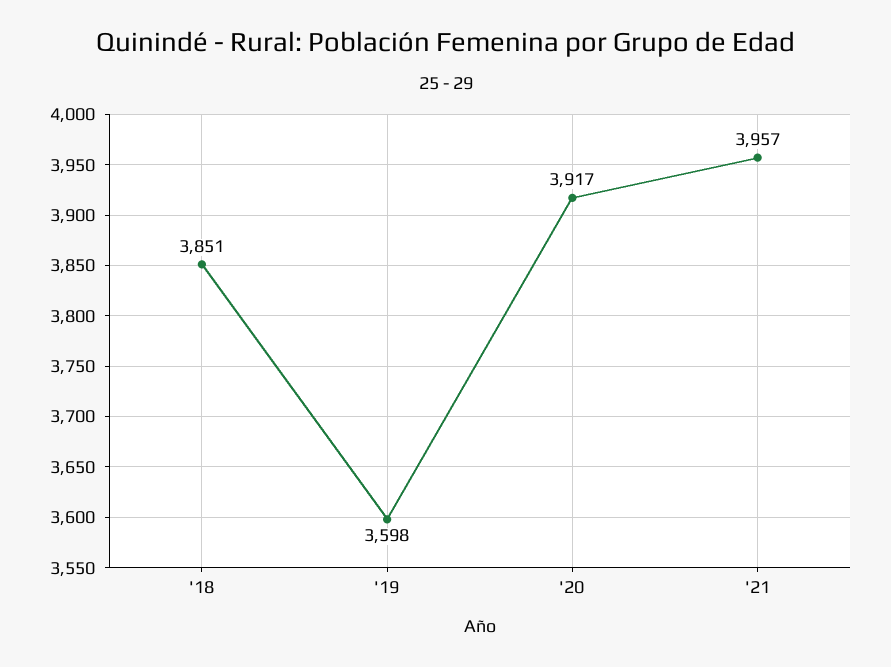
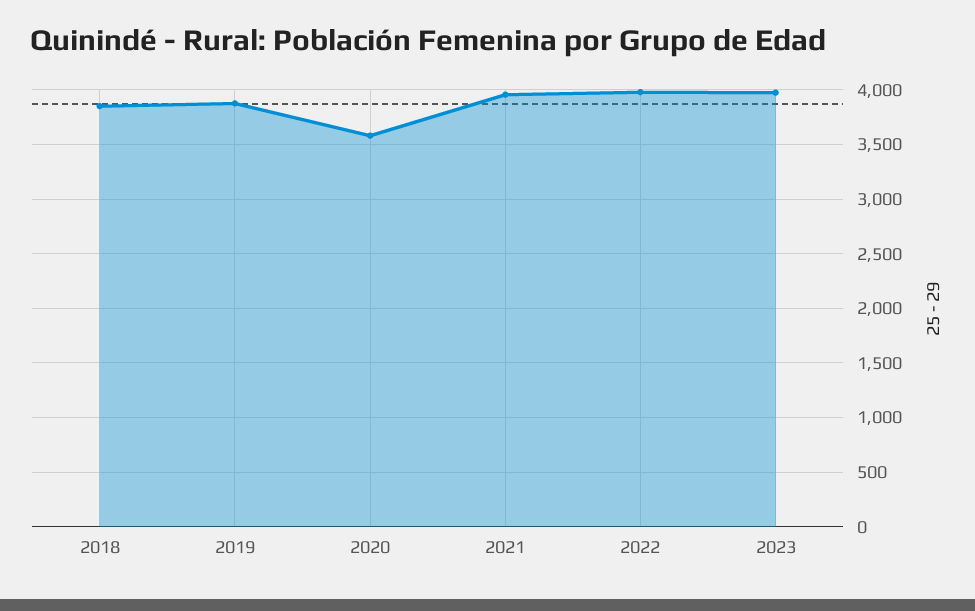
'19: 3598 -> 3900
'20: 3917 -> 3600
2022: none -> 4000
2023: none -> 4000

